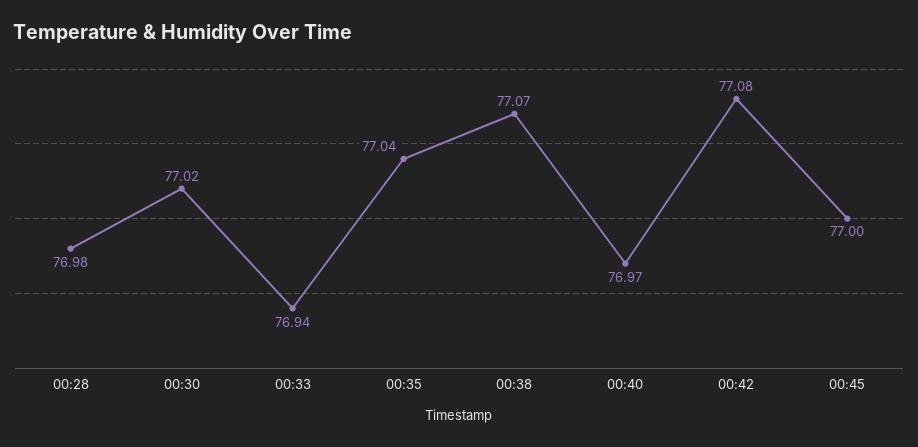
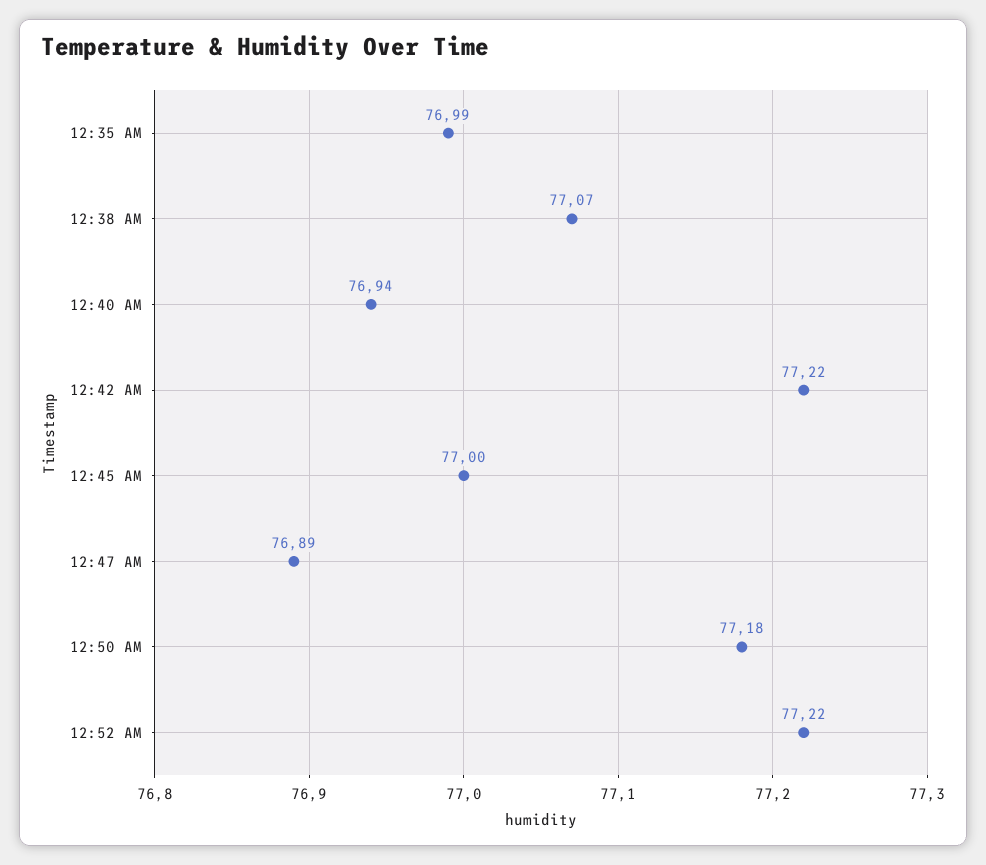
00:28: 76.98 -> none
00:30: 77.02 -> none
00:33: 76.94 -> none
00:35: 77.04 -> 76.99
00:40: 76.97 -> 76.94
00:42: 77.08 -> 77.22
12:47 AM: none -> 76.89
12:50 AM: none -> 77.18
12:52 AM: none -> 77.22

